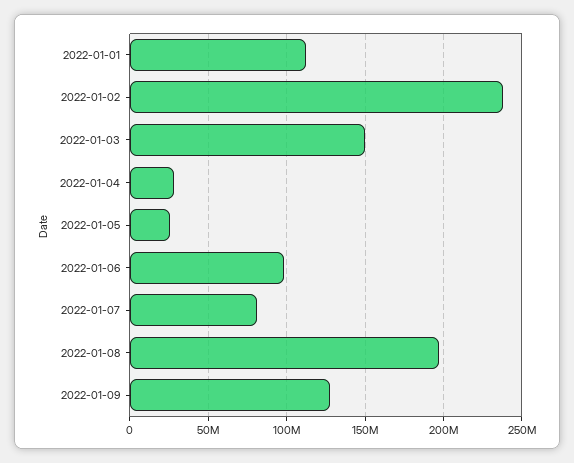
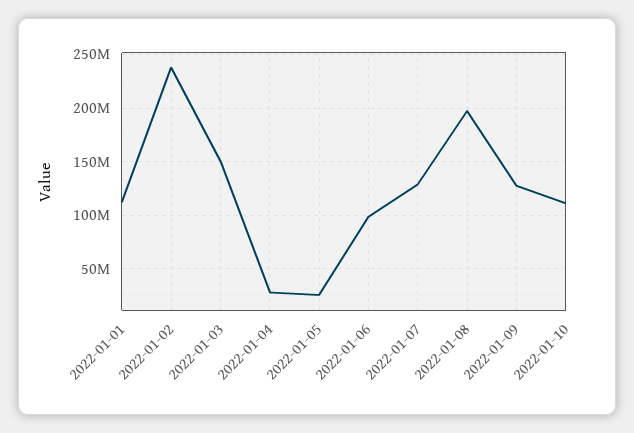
2022-01-07: 80000000 -> 130000000
2022-01-10: none -> 110000000

